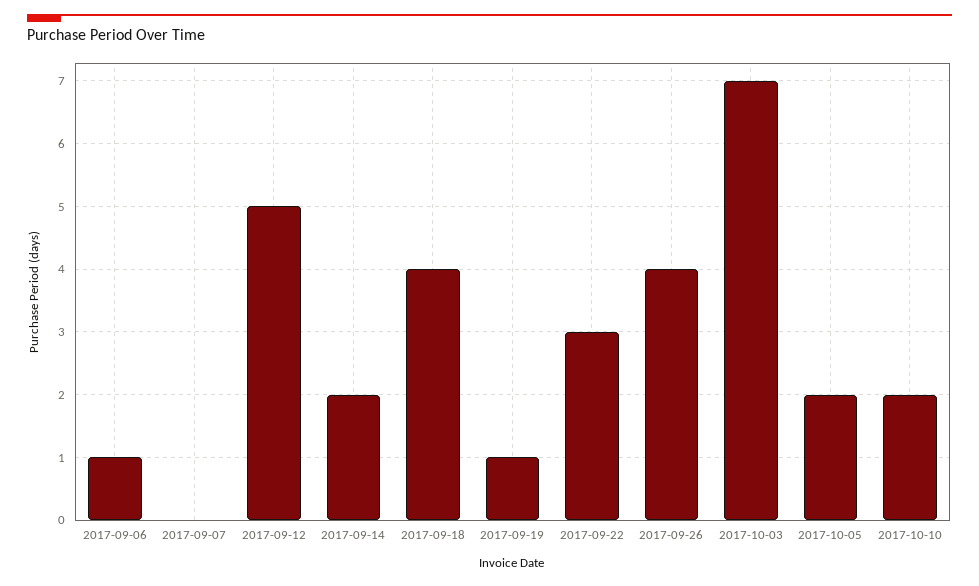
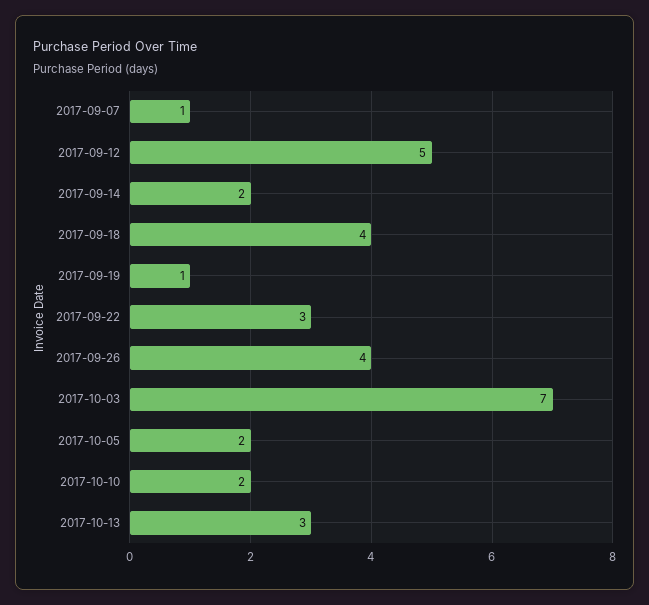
2017-09-06: 1 -> none
2017-09-07: 0 -> 1
2017-10-13: none -> 3

